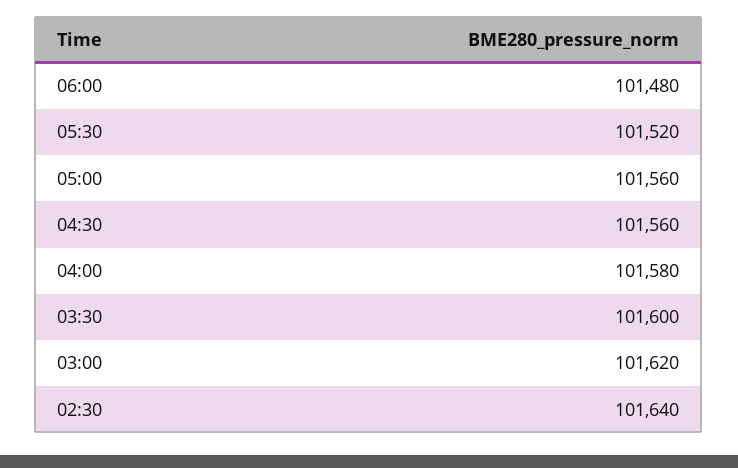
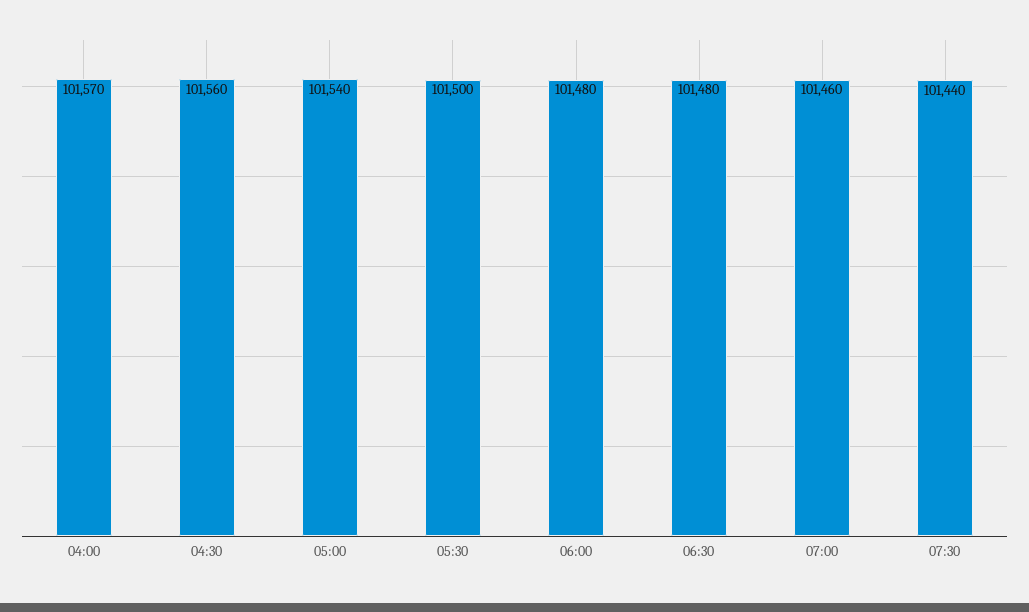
05:30: 101520 -> 101500
05:00: 101560 -> 101540
04:00: 101580 -> 101570
03:30: 101600 -> none
03:00: 101620 -> none
02:30: 101640 -> none
06:30: none -> 101480
07:00: none -> 101460
07:30: none -> 101440

